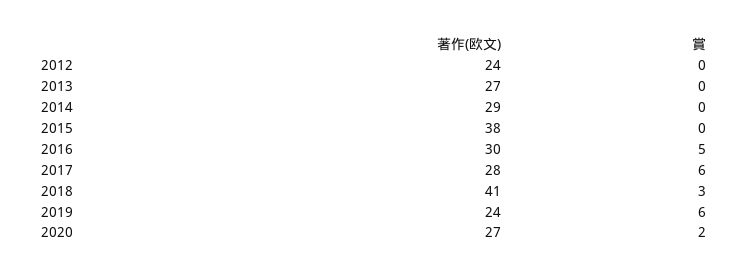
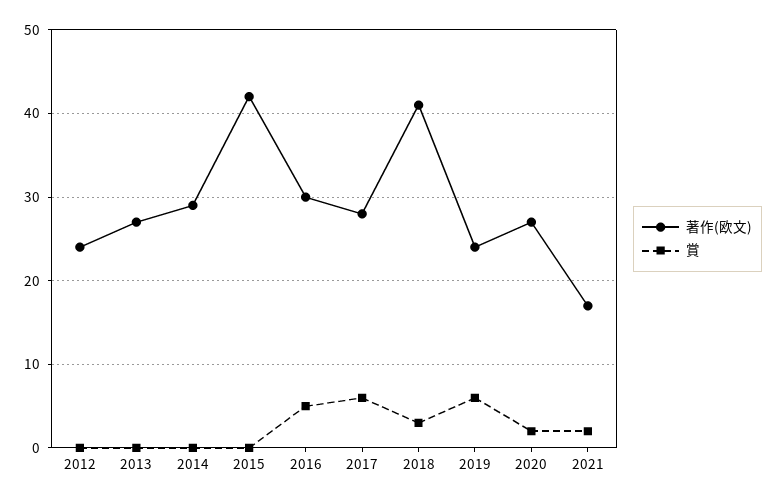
著作(欧文), 2015: 38 -> 42
著作(欧文), 2021: none -> 17
賞, 2021: none -> 2

